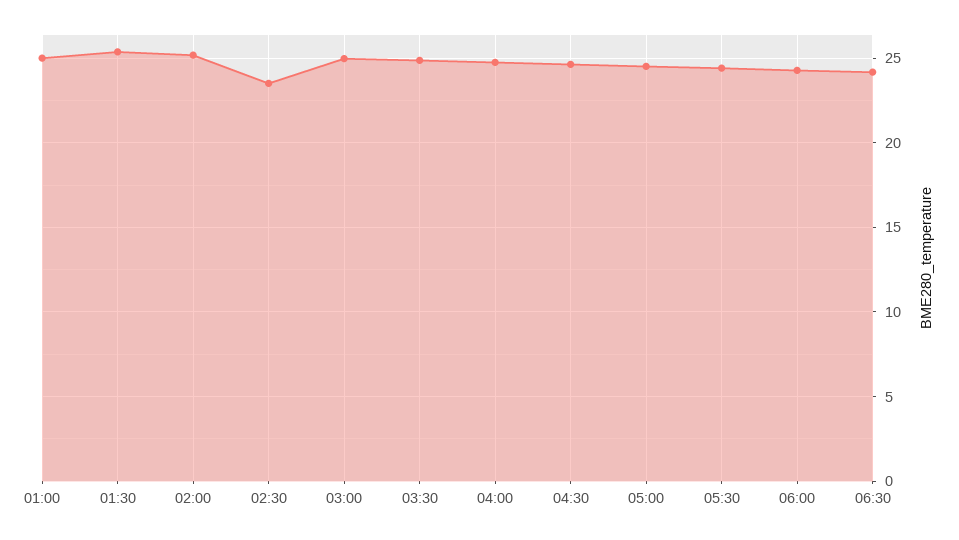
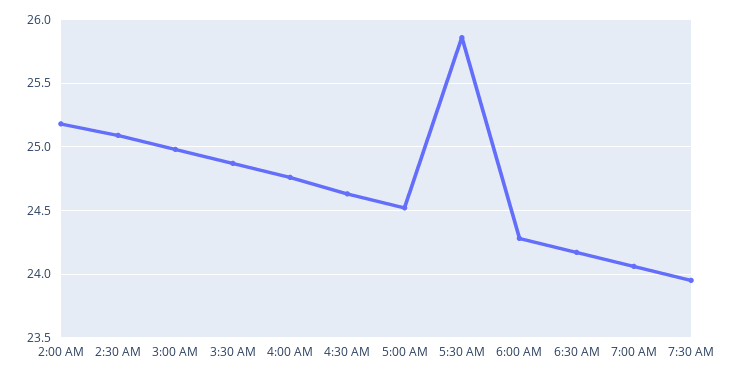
01:00: 25 -> none
01:30: 25.5 -> none
02:30: 23.5 -> 25.1
05:30: 24.5 -> 25.85
7:00 AM: none -> 24.05
7:30 AM: none -> 23.95

